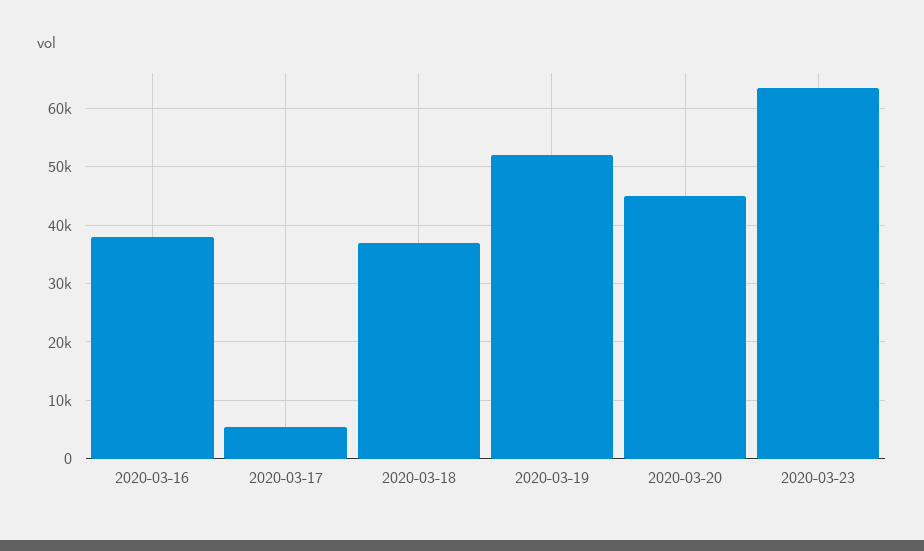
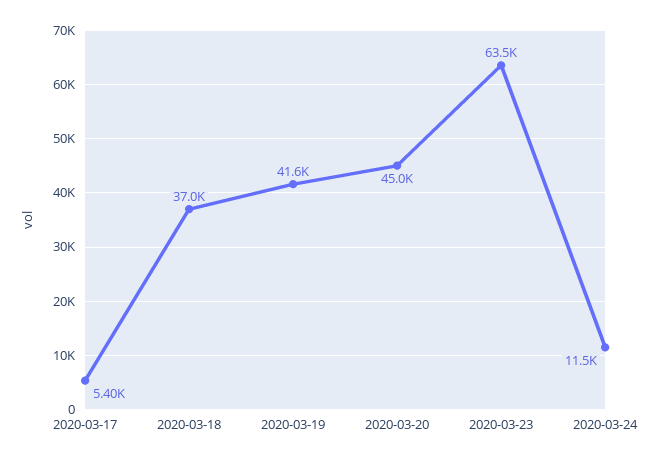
2020-03-16: 38000 -> none
2020-03-19: 52000 -> 41600
2020-03-24: none -> 11500

